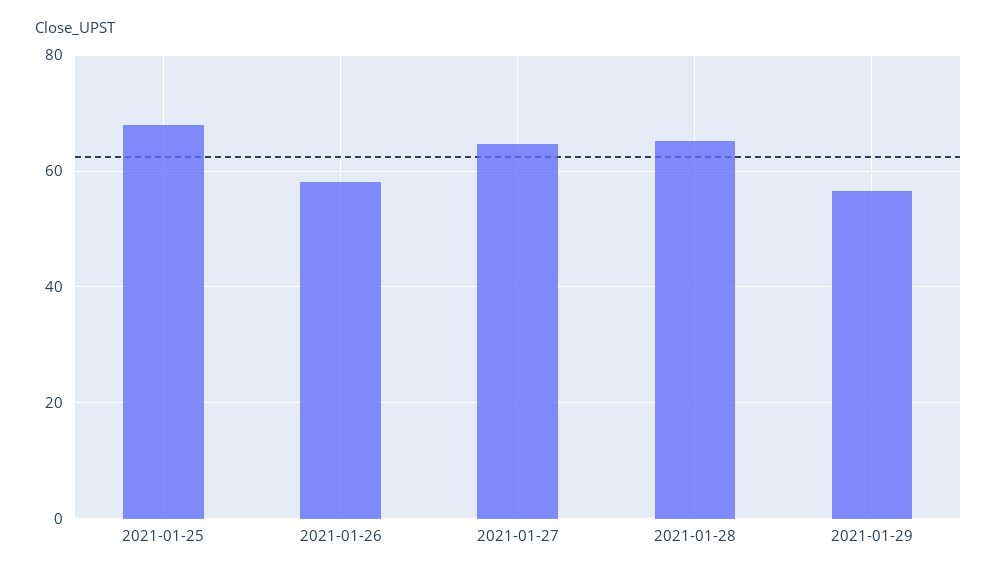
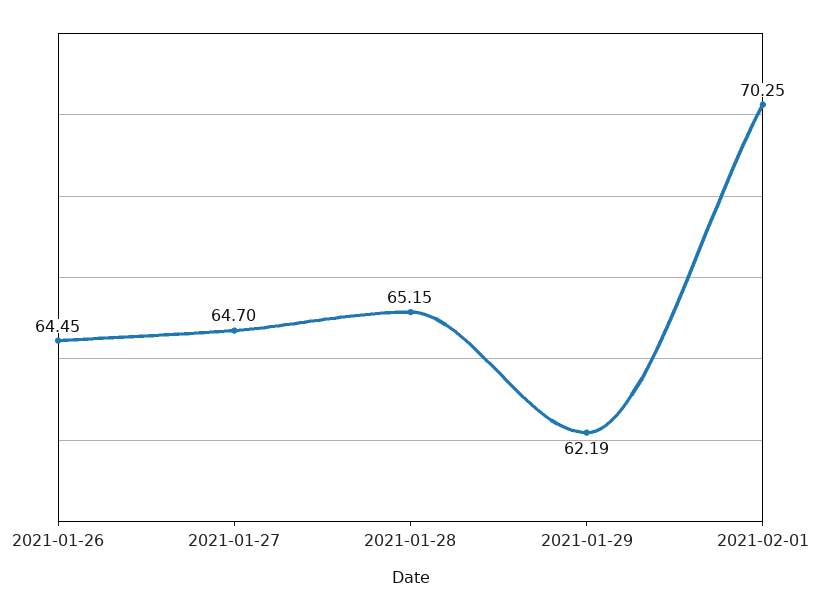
2021-01-25: 68 -> none
2021-01-26: 58 -> 64.45
2021-01-29: 56 -> 62.19
2021-02-01: none -> 70.25

